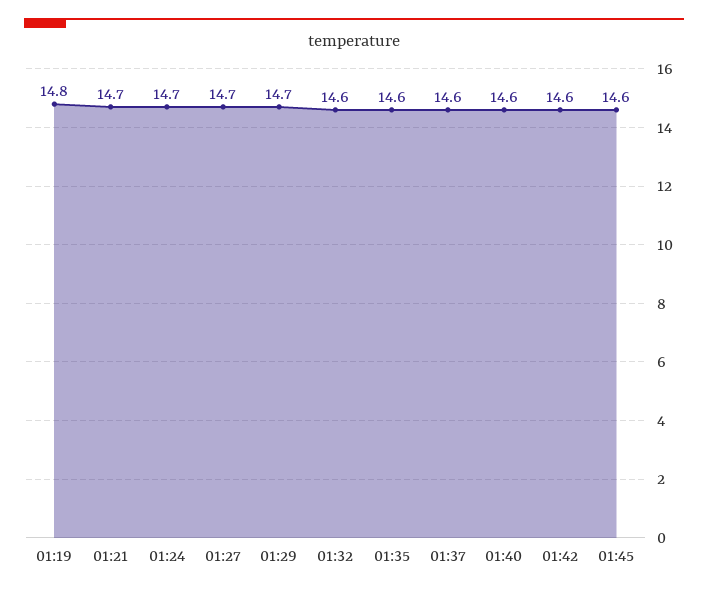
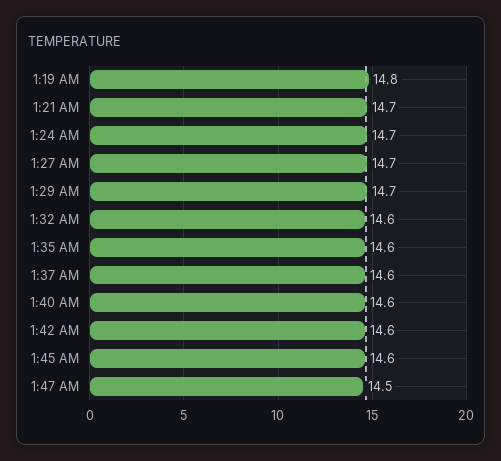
1:47 AM: none -> 14.5

